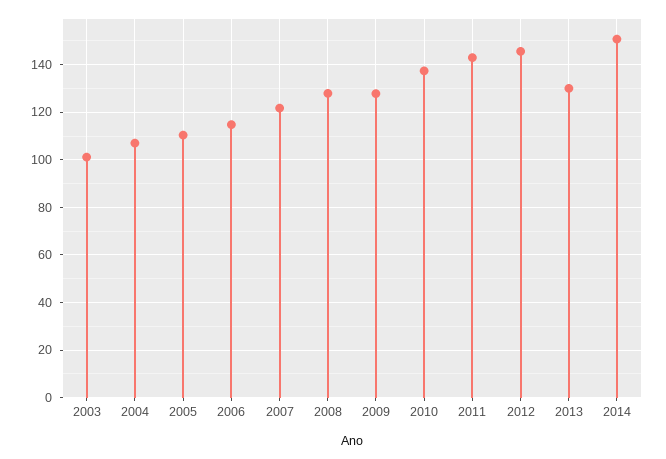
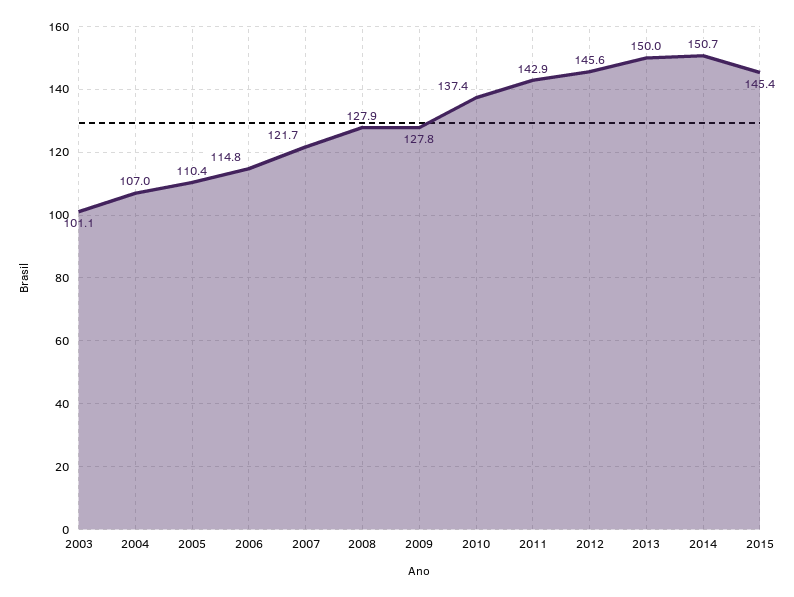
2013: 130 -> 150
2015: none -> 145.4

